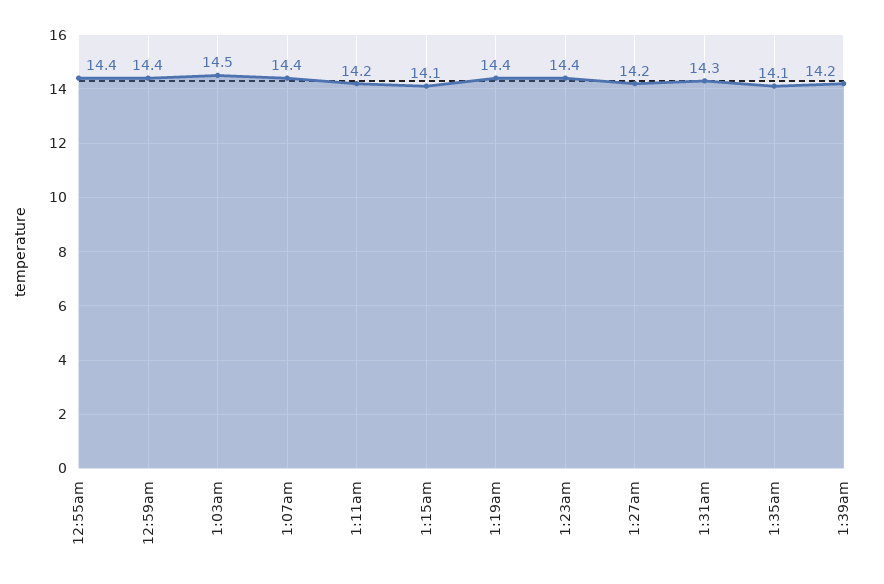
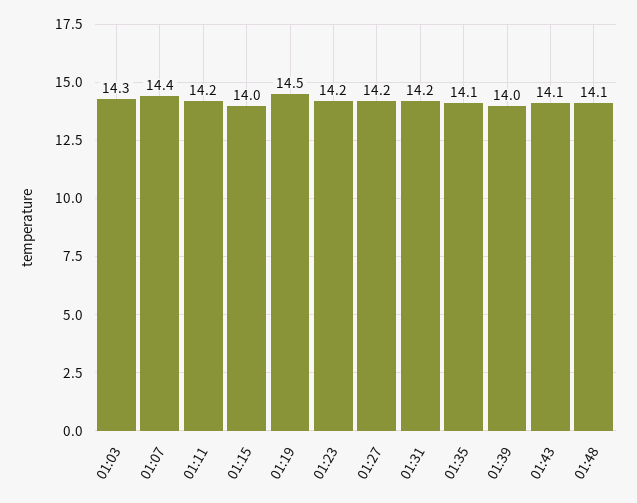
12:55am: 14.4 -> none
12:59am: 14.4 -> none
1:03am: 14.5 -> 14.3
1:15am: 14.1 -> 14
1:19am: 14.4 -> 14.5
1:23am: 14.4 -> 14.2
1:31am: 14.3 -> 14.2
1:39am: 14.2 -> 14
01:43: none -> 14.1
01:48: none -> 14.1

